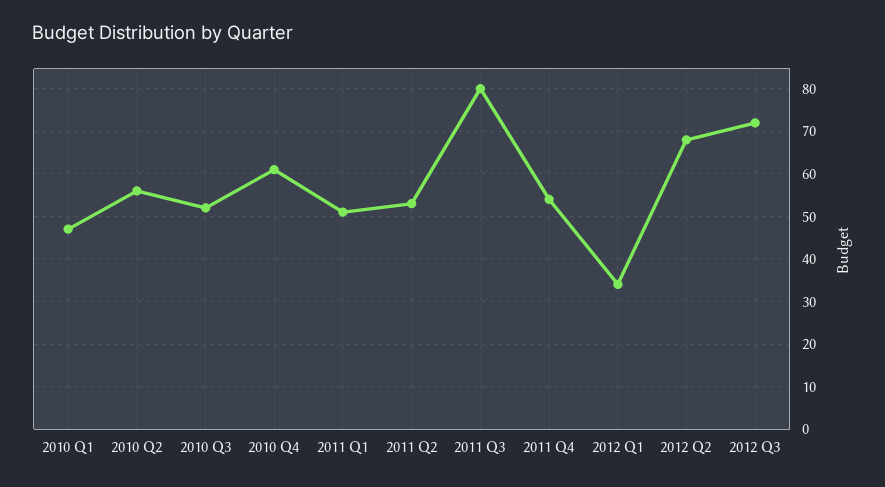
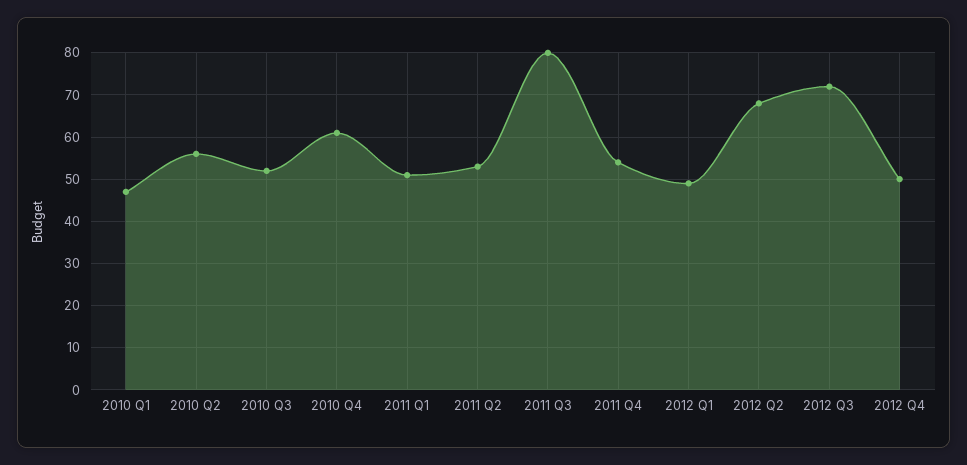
2012 Q1: 35 -> 50
2012 Q4: none -> 50

